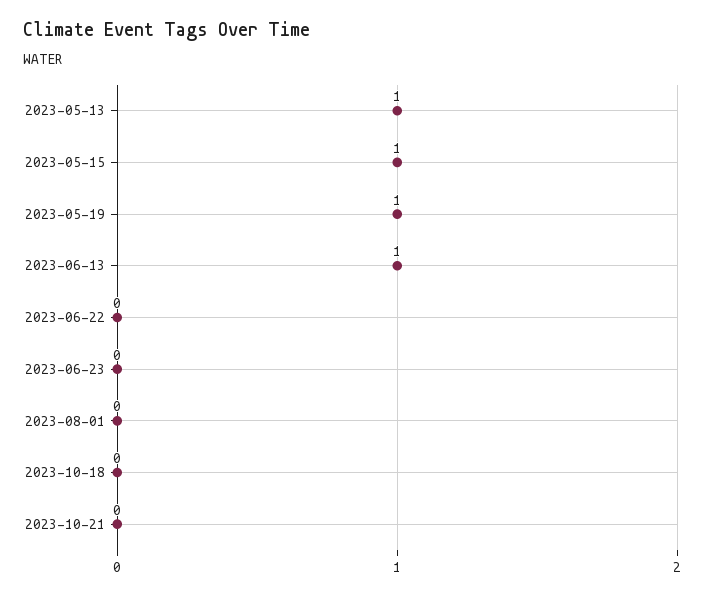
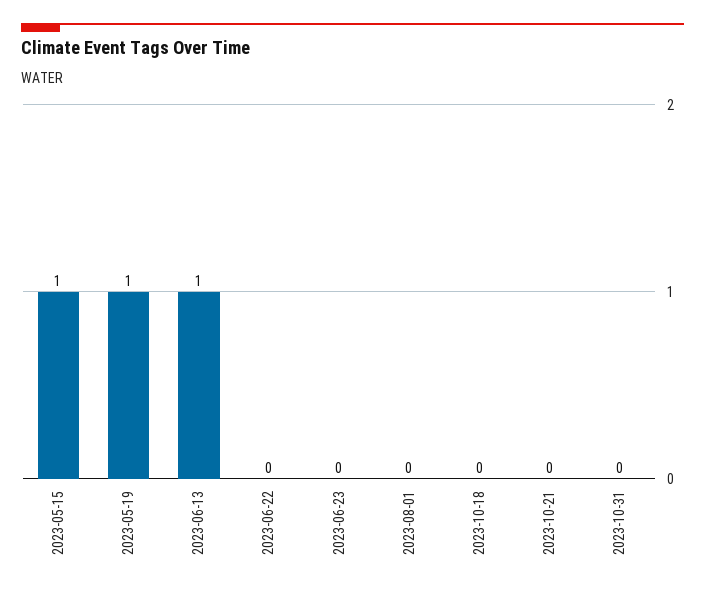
2023-05-13: 1 -> none
2023-10-31: none -> 0

